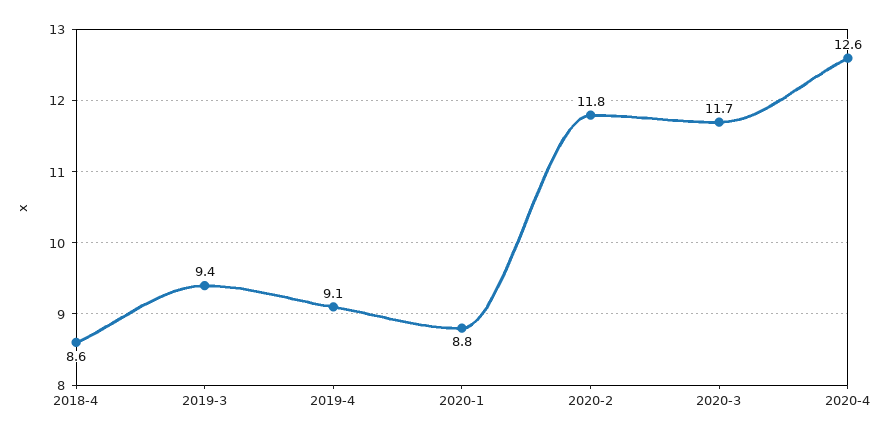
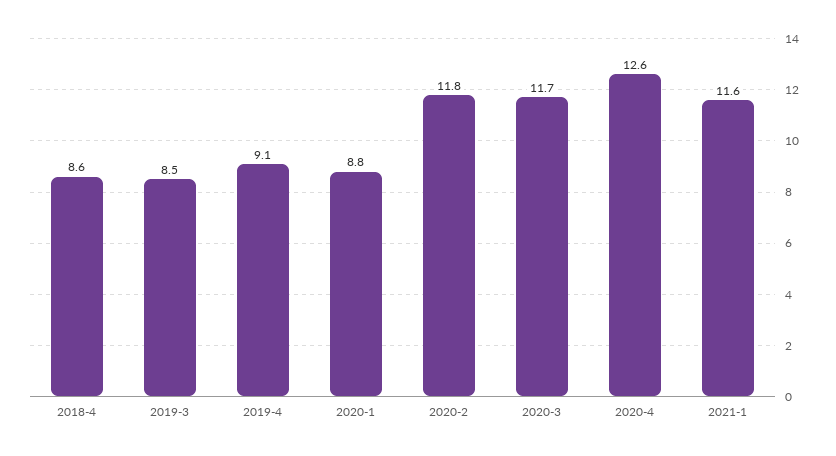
2019-3: 9.4 -> 8.5
2021-1: none -> 11.6

